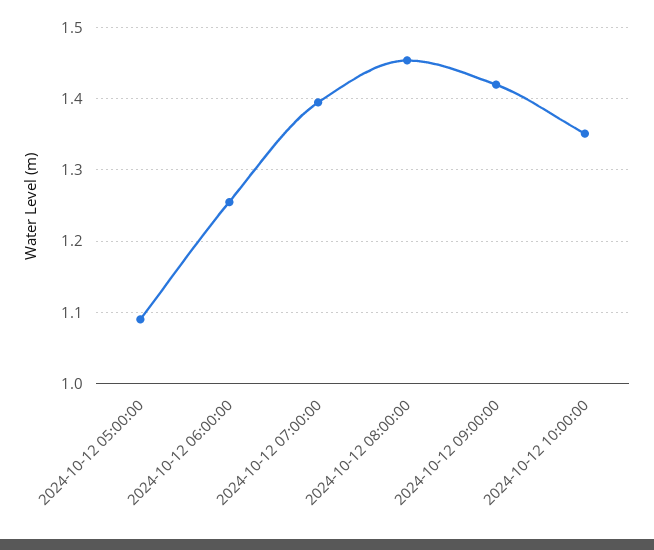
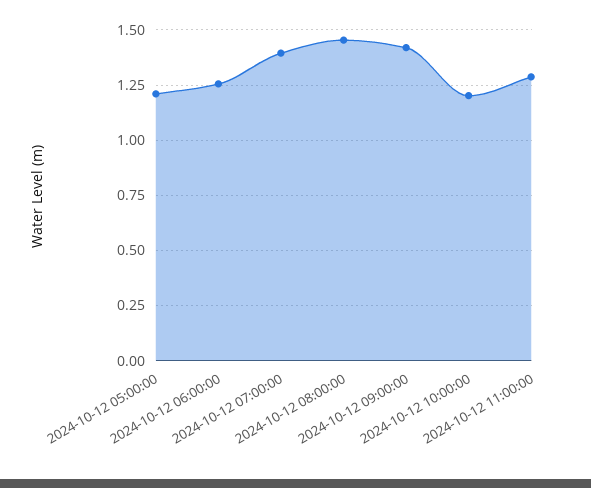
2024-10-12 05:00:00: 1.09 -> 1.2
2024-10-12 10:00:00: 1.35 -> 1.2
2024-10-12 11:00:00: none -> 1.3

